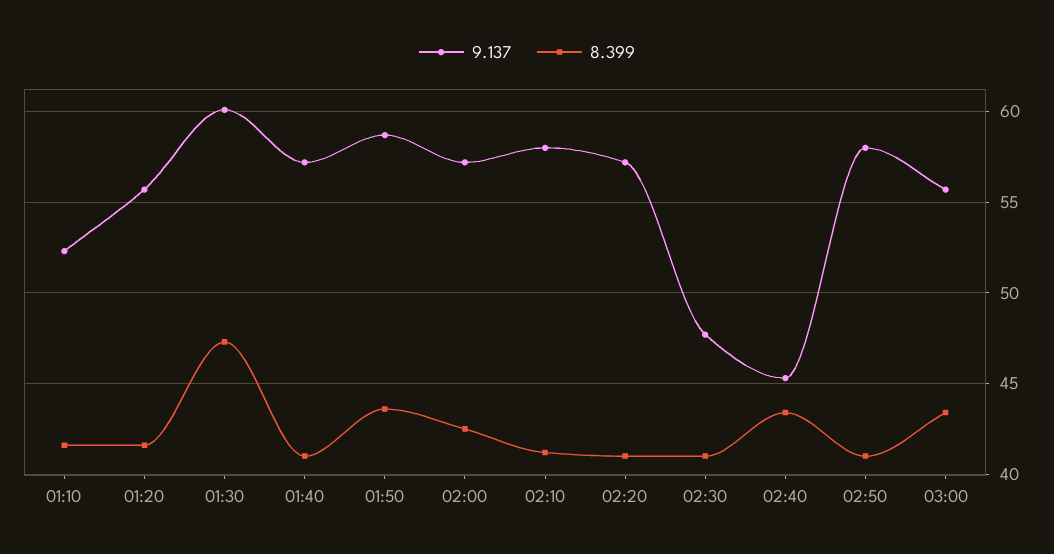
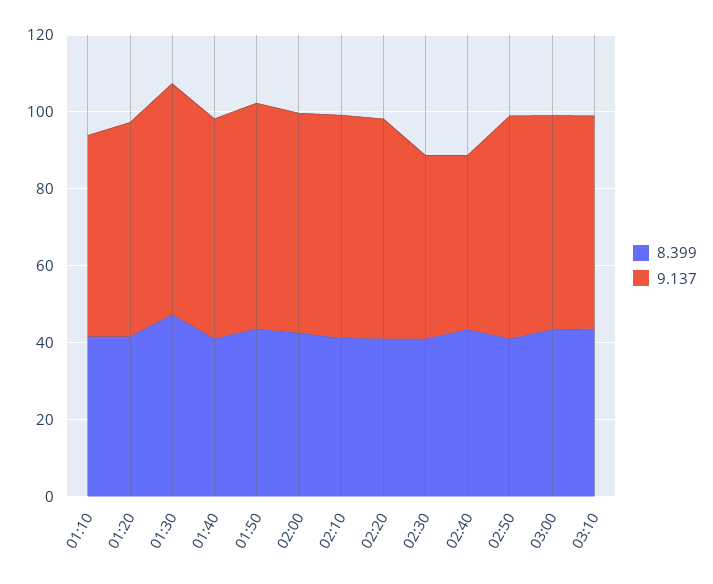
8.399, 03:10: none -> 45
9.137, 03:10: none -> 55

